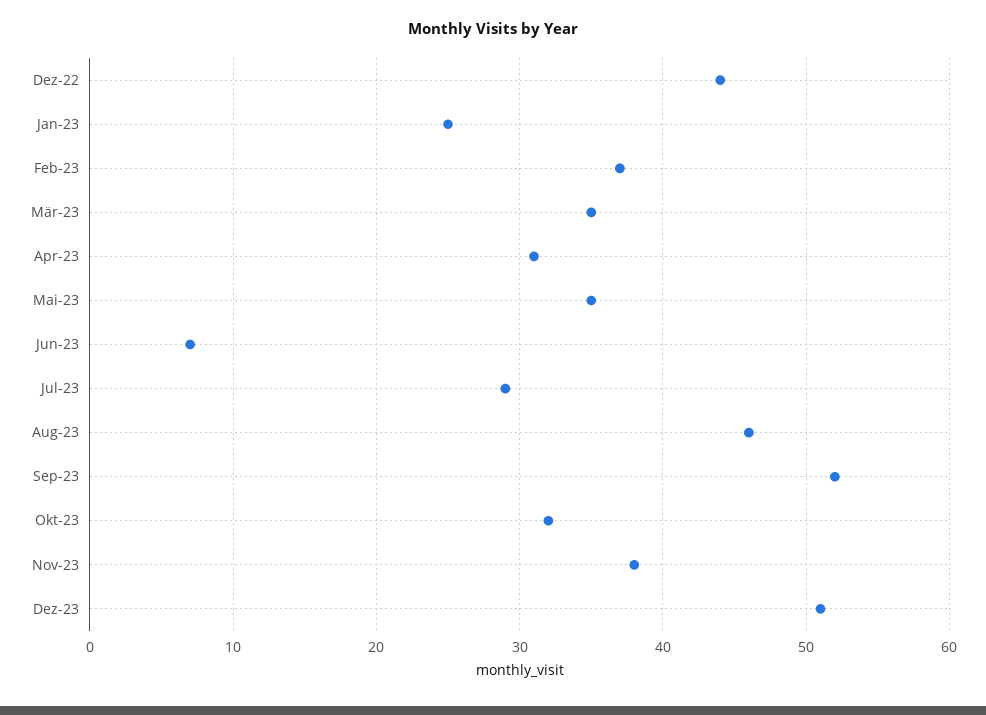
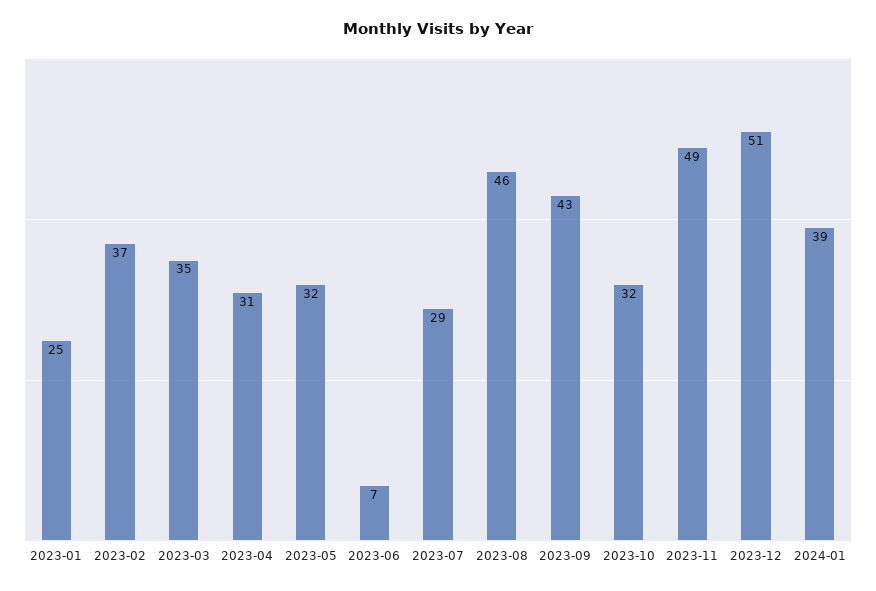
Dez-22: 44 -> none
Mai-23: 35 -> 32
Sep-23: 52 -> 43
Nov-23: 38 -> 49
2024-01: none -> 39

